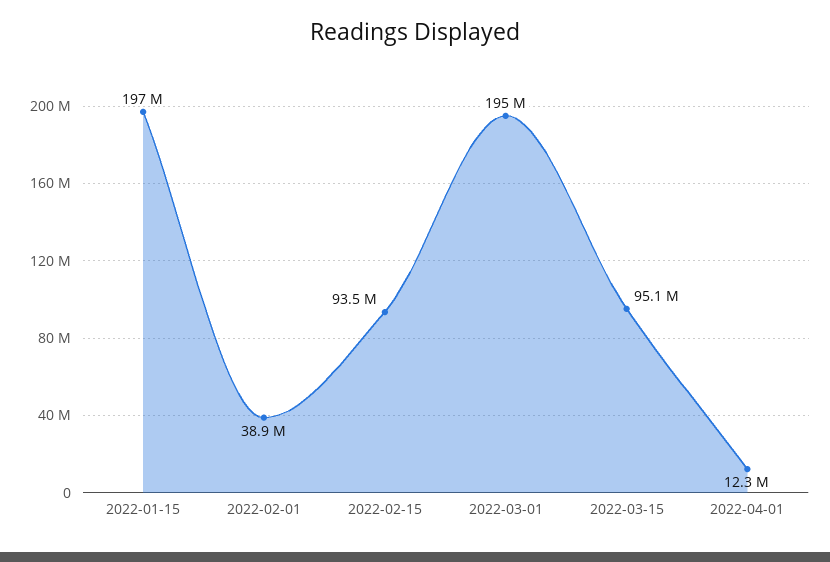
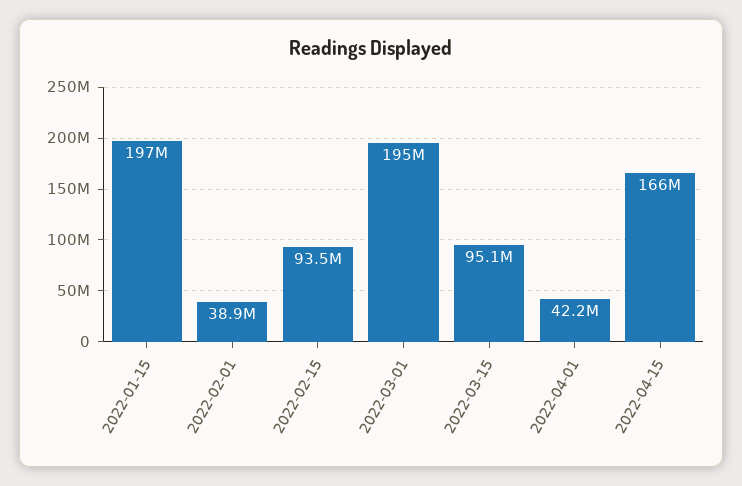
2022-04-01: 12300000 -> 42200000
2022-04-15: none -> 166000000

